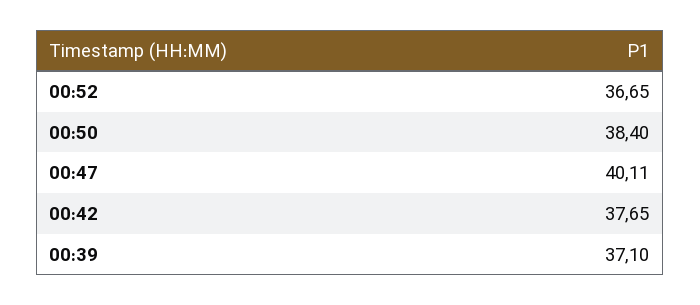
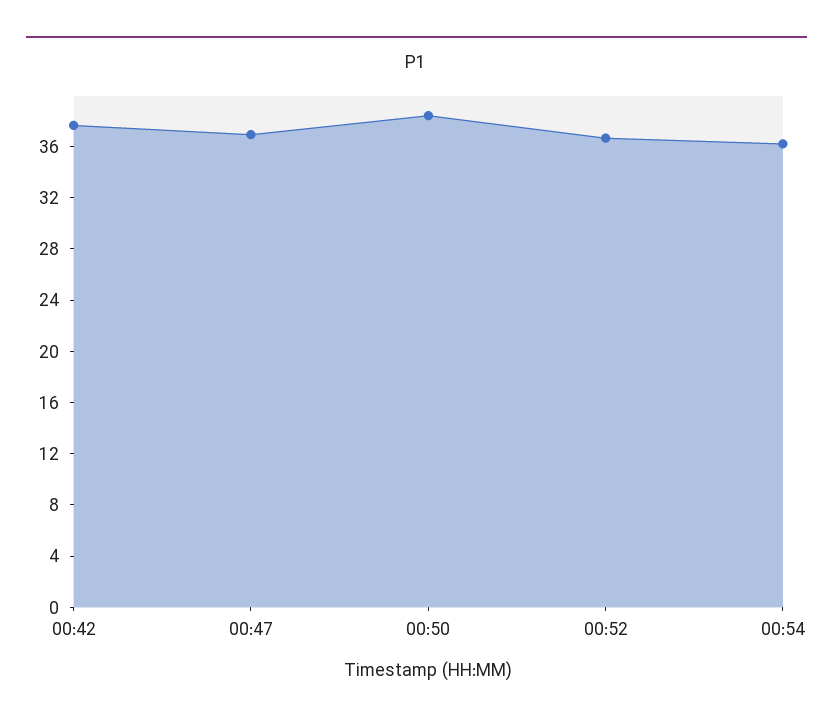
00:47: 40.11 -> 37
00:39: 37.1 -> none
00:54: none -> 36

